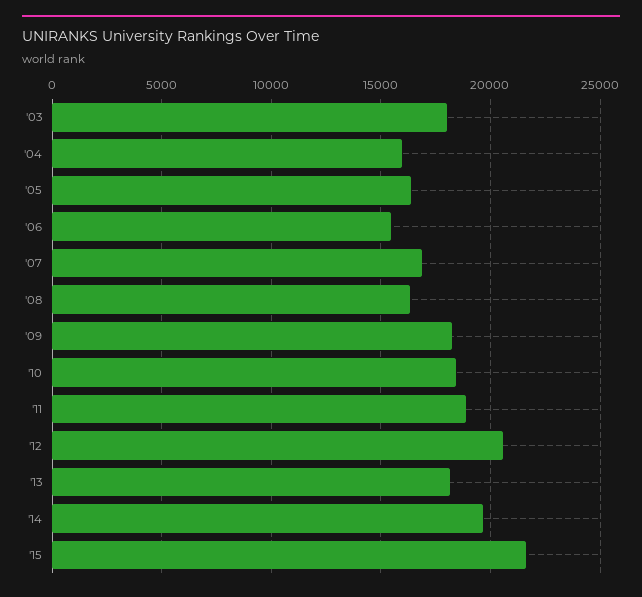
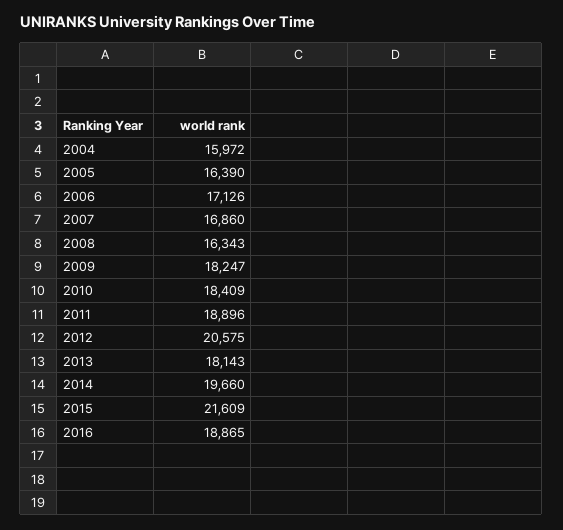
'03: 18000 -> none
'06: 15500 -> 17126
2016: none -> 18865

